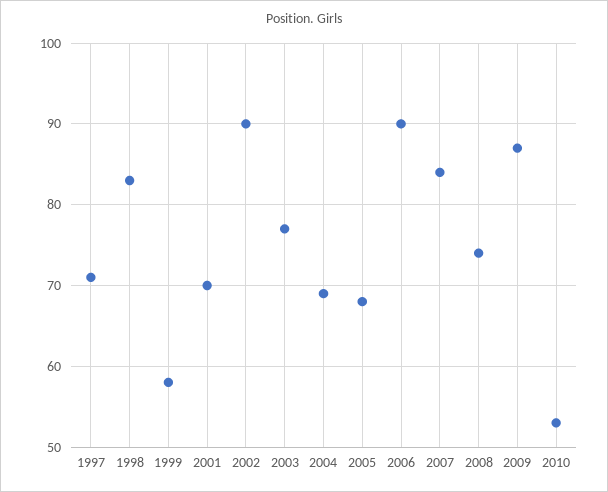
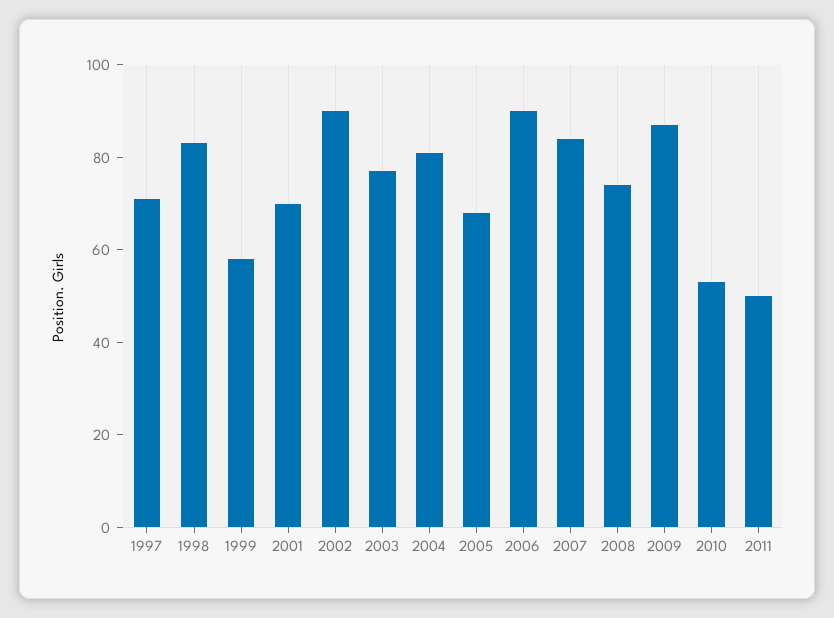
2004: 69 -> 80
2011: none -> 50

